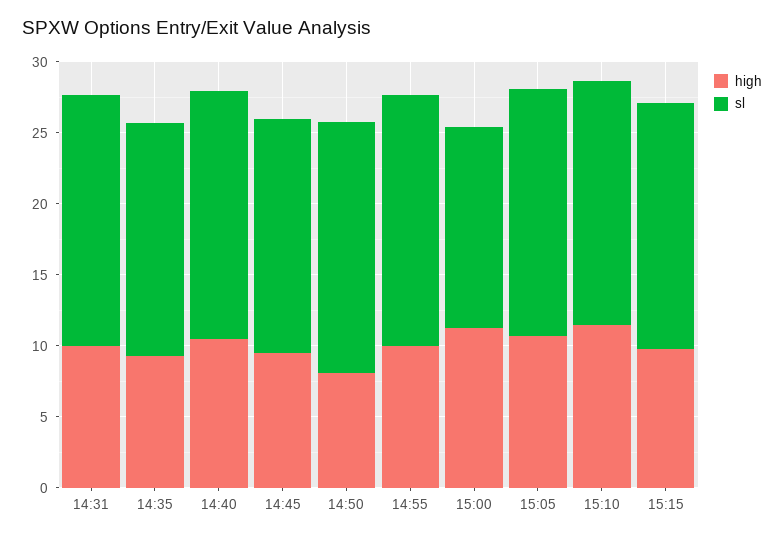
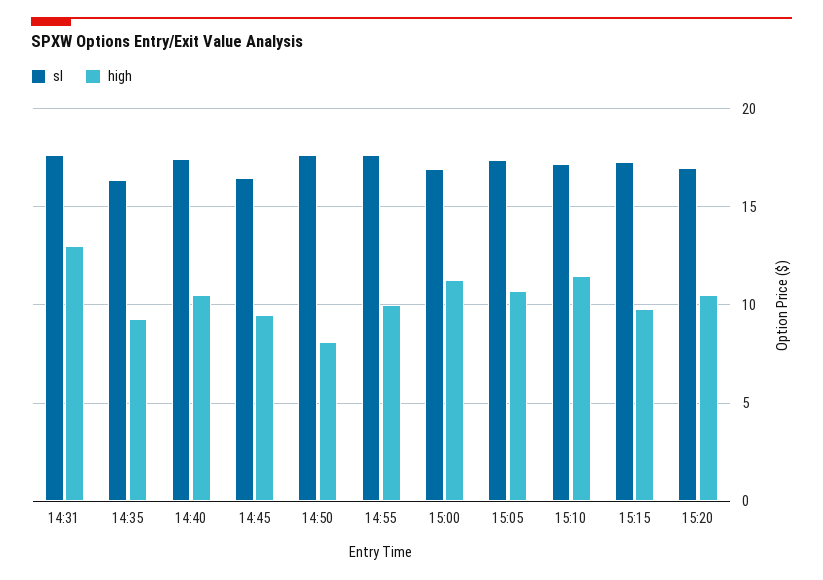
high, 14:31: 10 -> 13
sl, 15:00: 14 -> 17
sl, 15:20: none -> 17
high, 15:20: none -> 10.5

